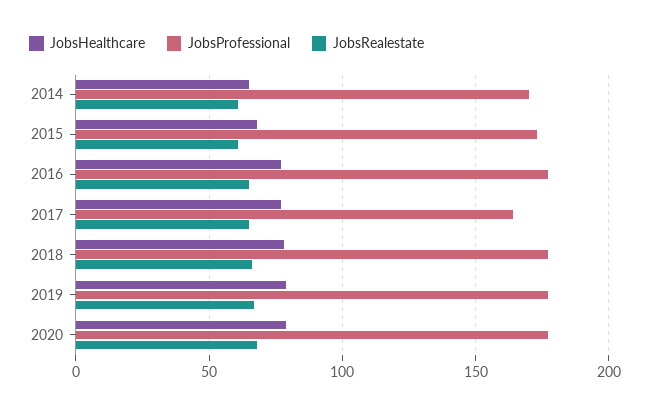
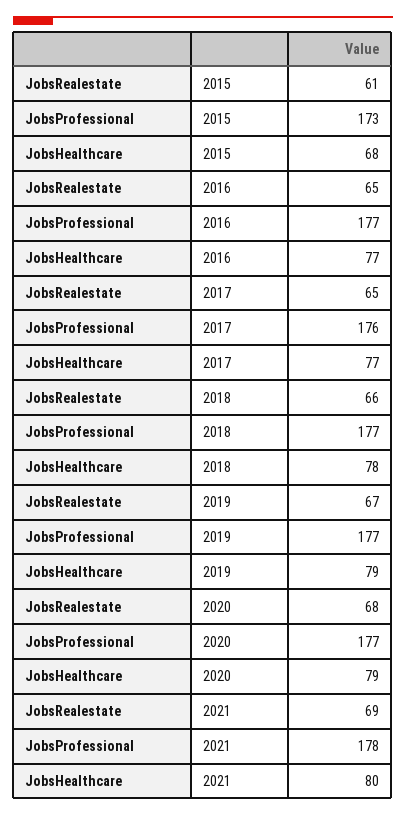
JobsHealthcare, 2014: 65 -> none
JobsProfessional, 2014: 170 -> none
JobsRealestate, 2014: 60 -> none
JobsProfessional, 2017: 165 -> 176
JobsRealestate, 2021: none -> 69
JobsProfessional, 2021: none -> 178
JobsHealthcare, 2021: none -> 80

